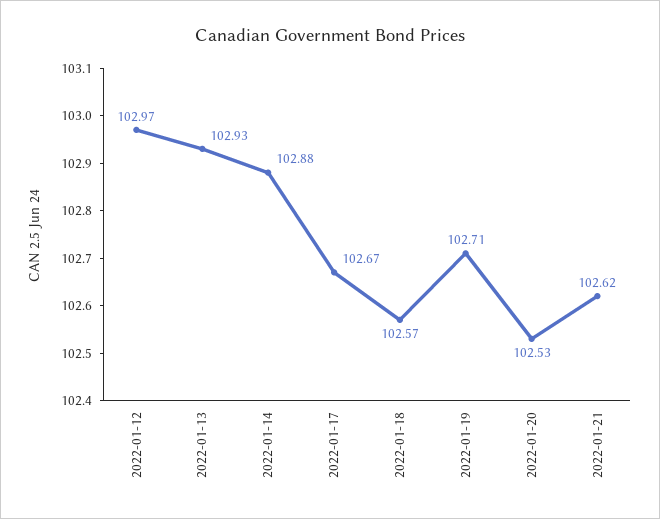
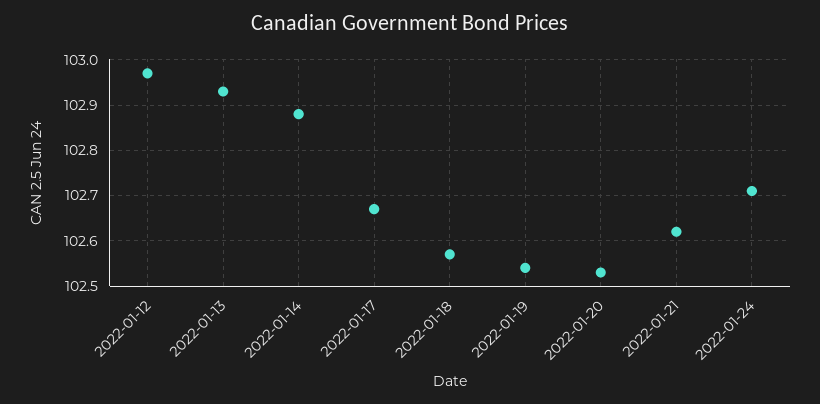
2022-01-19: 102.71 -> 102.55
2022-01-24: none -> 102.7

